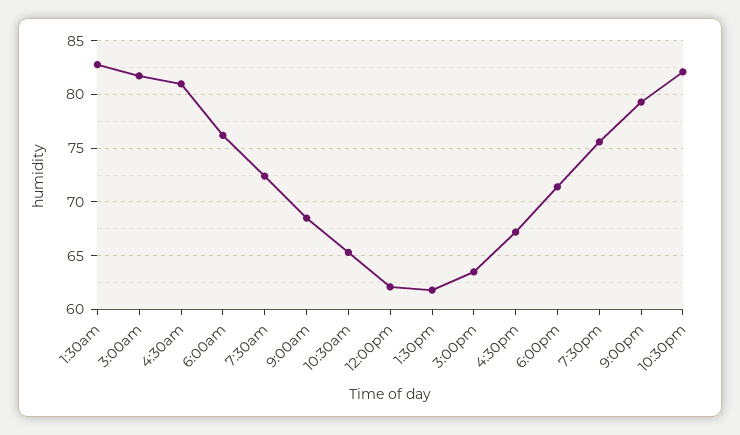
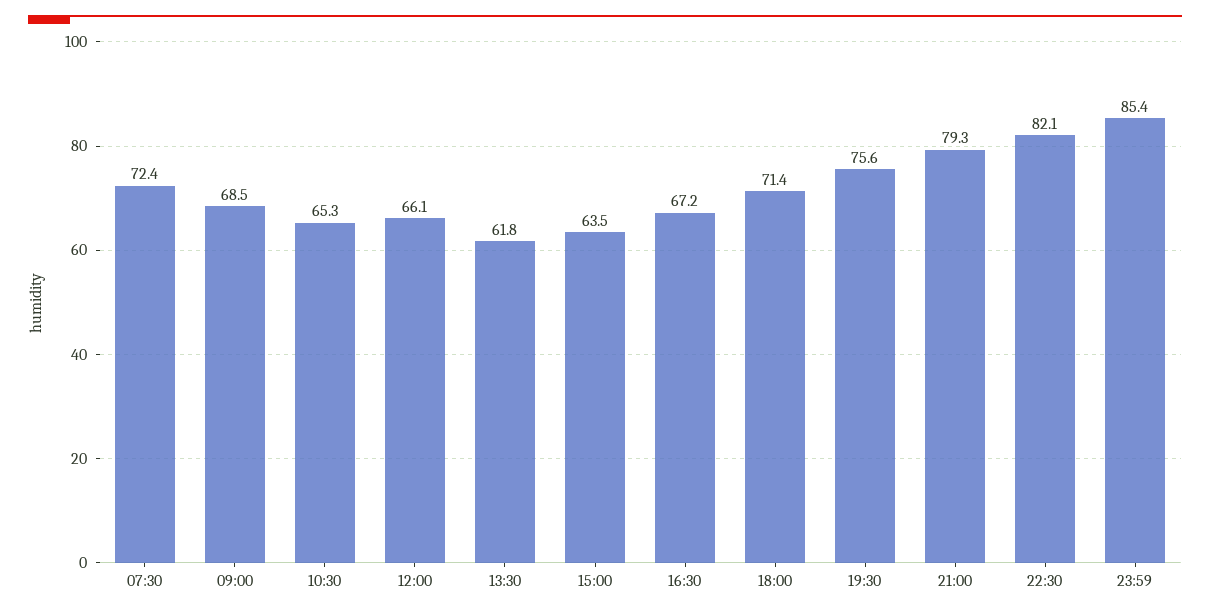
1:30am: 83 -> none
3:00am: 82 -> none
4:30am: 81 -> none
6:00am: 76 -> none
12:00pm: 62 -> 66.1
23:59: none -> 85.4

